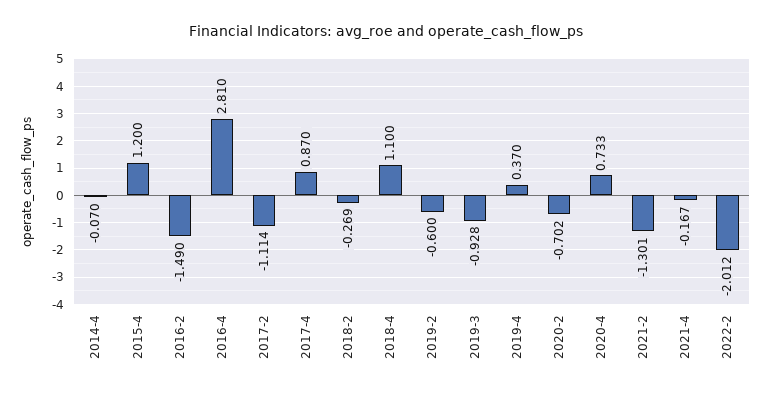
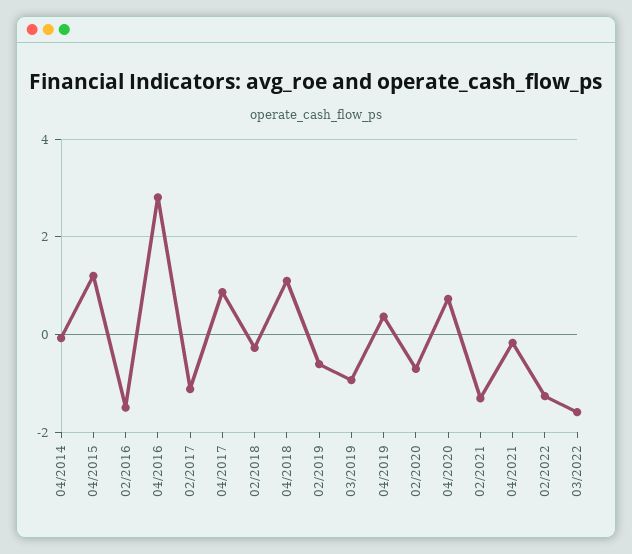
2022-2: -2.012 -> -1.2
03/2022: none -> -1.6

